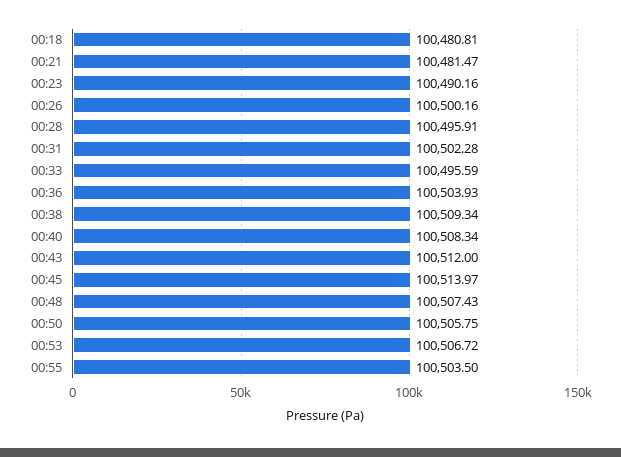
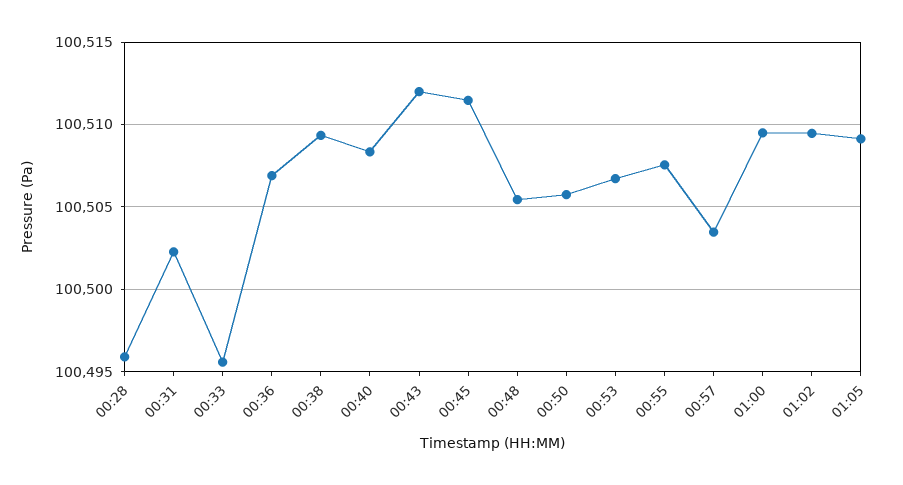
00:18: 100480.81 -> none
00:21: 100481.47 -> none
00:23: 100490.16 -> none
00:26: 100500.16 -> none
00:36: 100503.93 -> 100507
00:45: 100513.97 -> 100511.5
00:48: 100507.43 -> 100505.5
00:55: 100503.5 -> 100507.5
00:57: none -> 100503.5
01:00: none -> 100509.5
01:02: none -> 100509.5
01:05: none -> 100509

